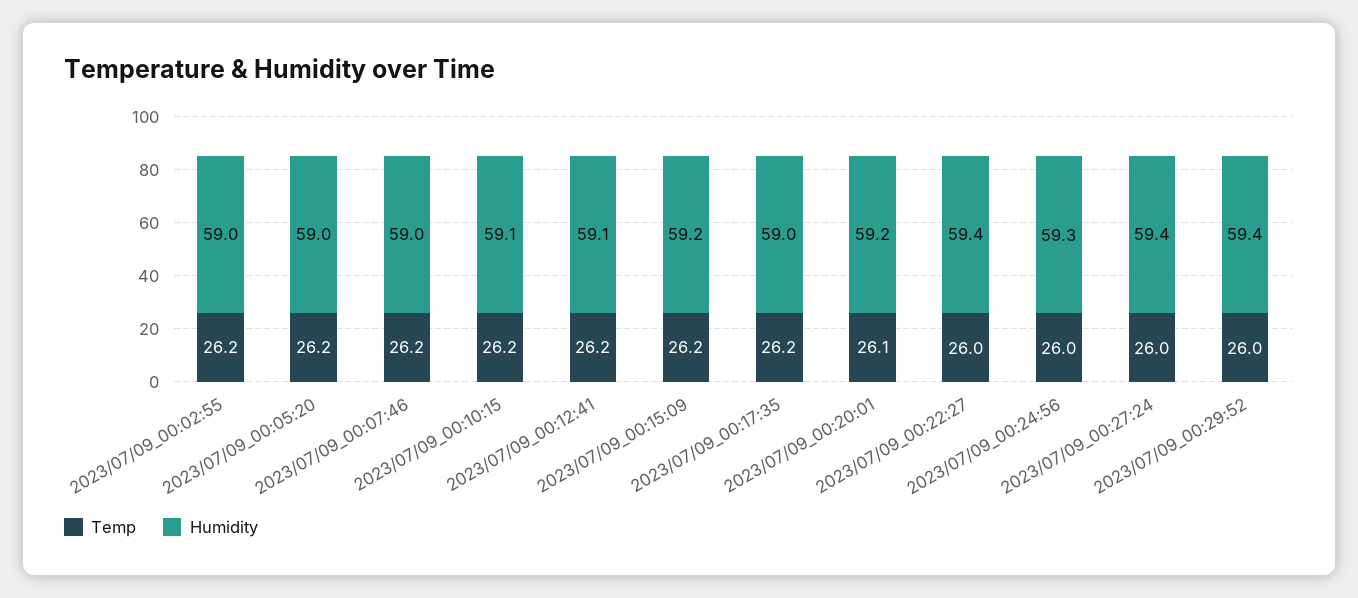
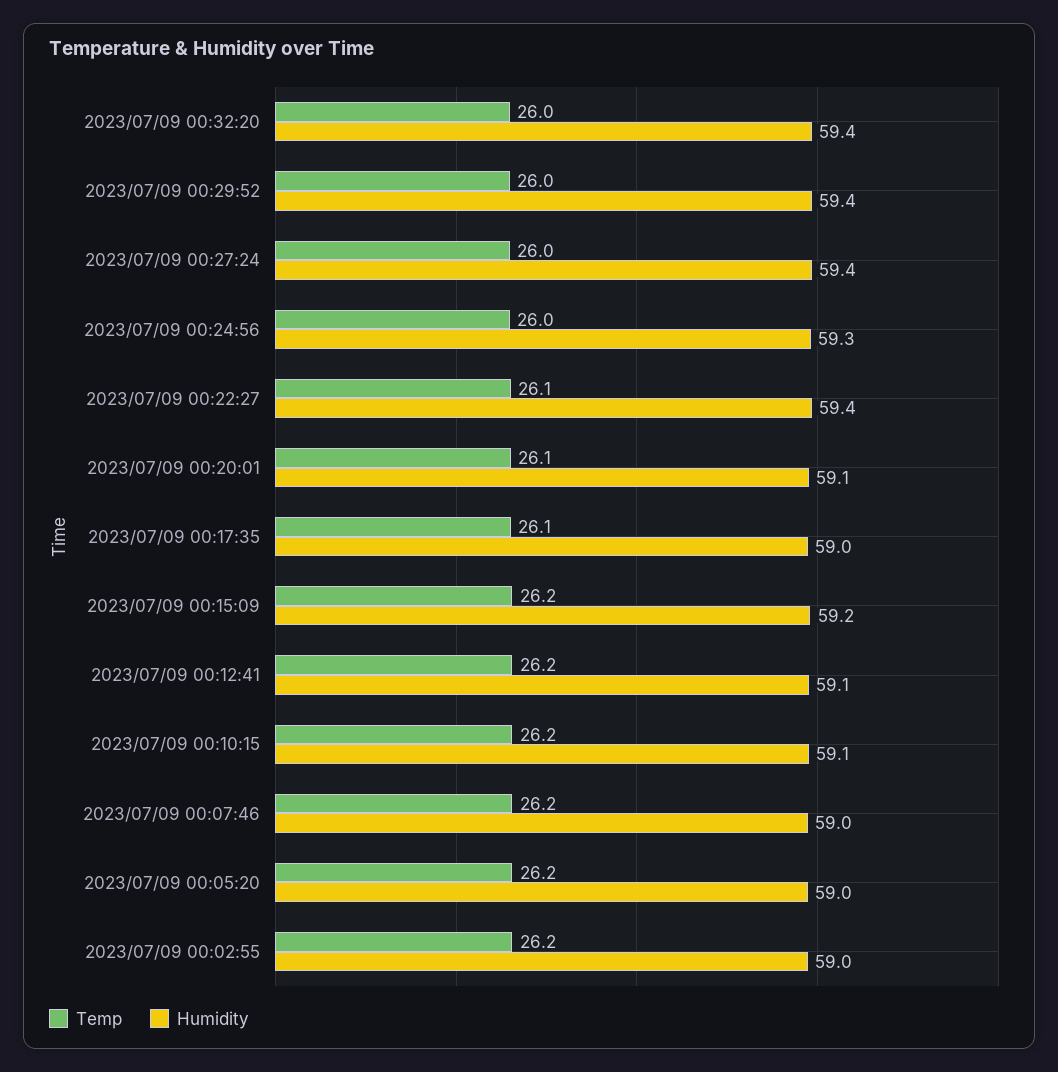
Temp, 2023/07/09_00:17:35: 26.2 -> 26.1
Humidity, 2023/07/09_00:20:01: 59.2 -> 59.1
Temp, 2023/07/09_00:22:27: 26 -> 26.1
Temp, 2023/07/09 00:32:20: none -> 26
Humidity, 2023/07/09 00:32:20: none -> 59.4

